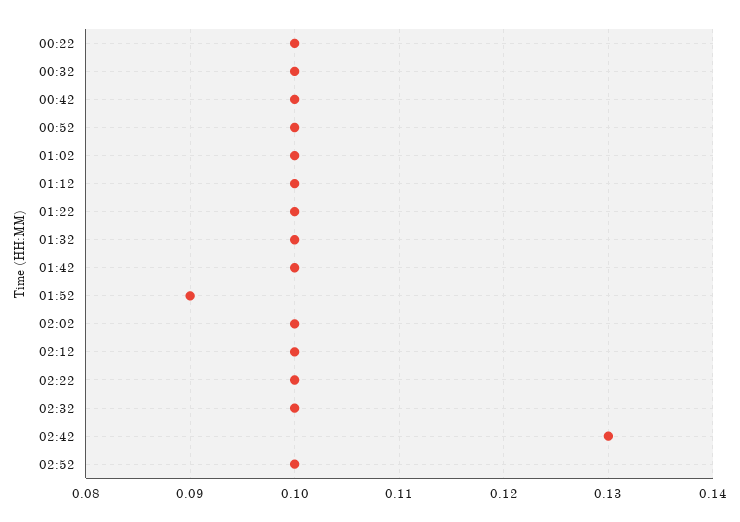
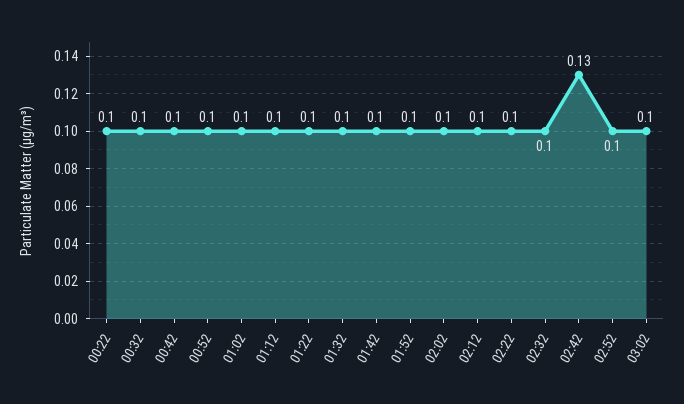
01:52: 0.09 -> 0.1
03:02: none -> 0.1

